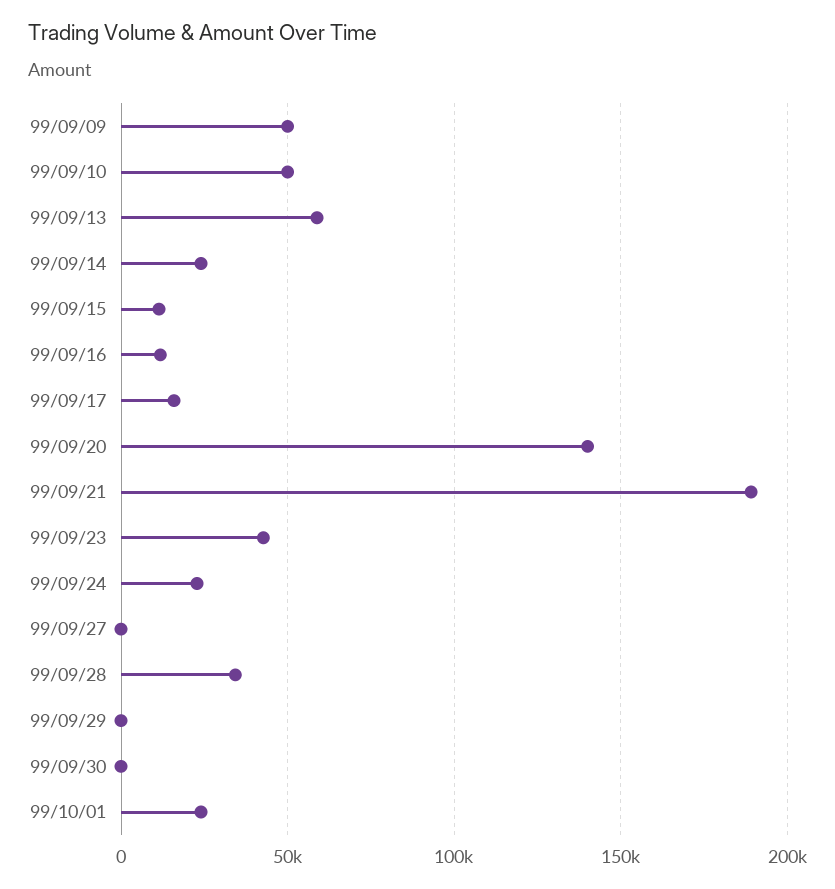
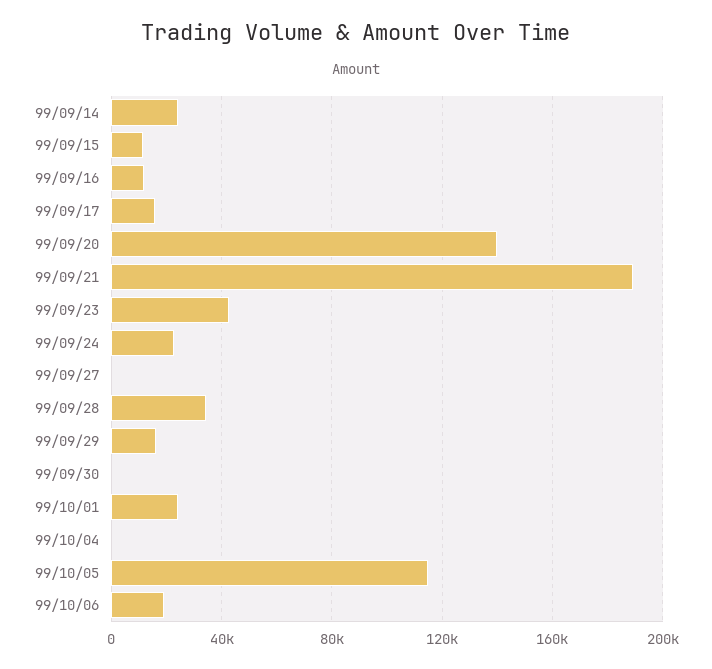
99/09/09: 50000 -> none
99/09/10: 50000 -> none
99/09/13: 60000 -> none
99/09/29: 0 -> 15000
99/10/04: none -> 0
99/10/05: none -> 115000
99/10/06: none -> 20000

